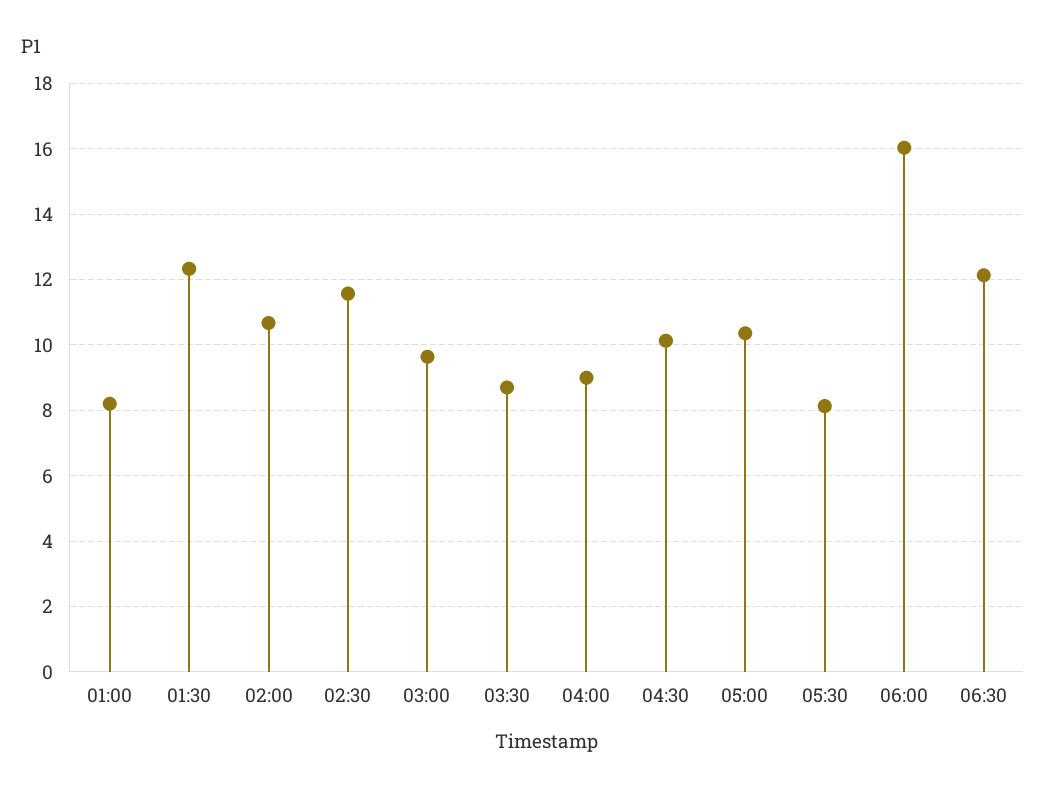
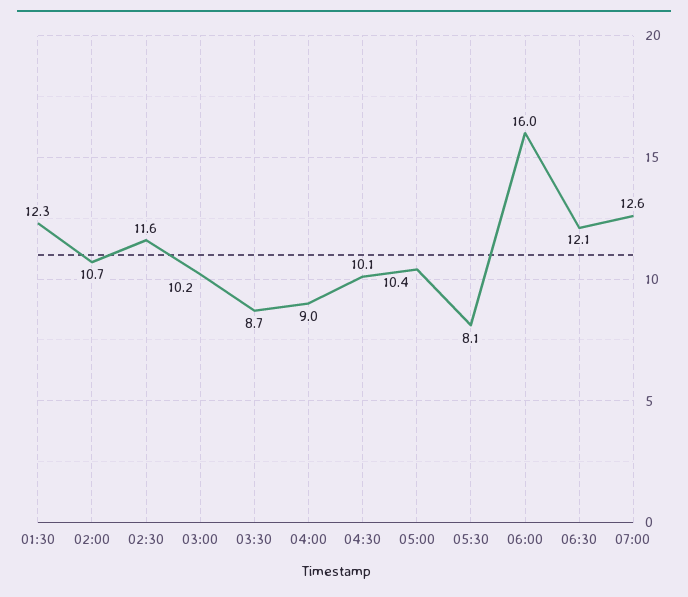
01:00: 8.2 -> none
03:00: 9.6 -> 10.2
07:00: none -> 12.6

